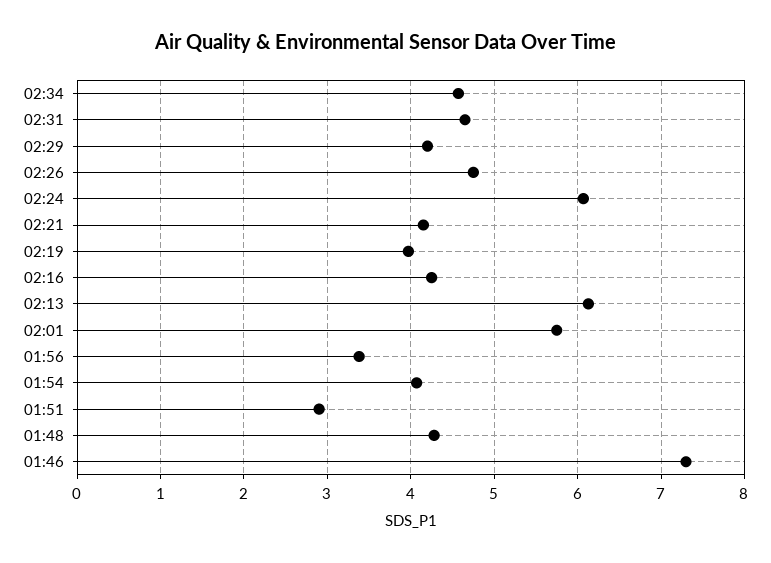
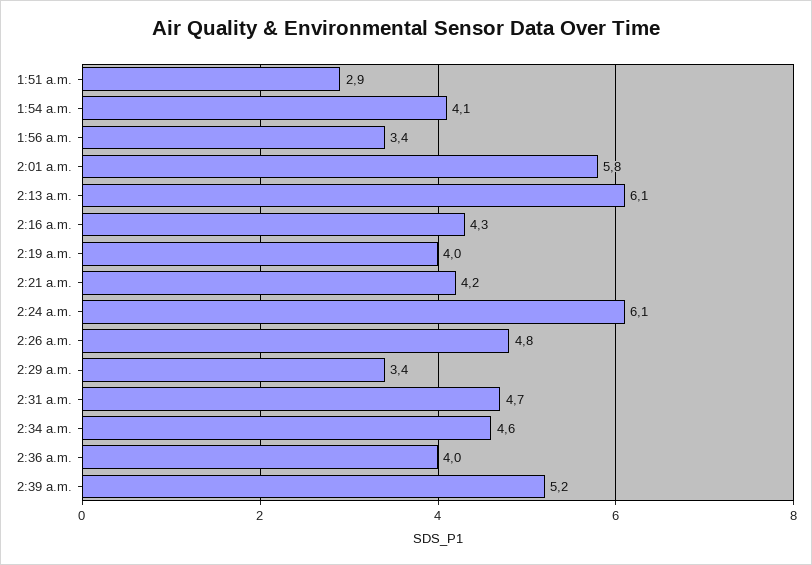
02:29: 4.2 -> 3.4
01:48: 4.3 -> none
01:46: 7.3 -> none
2:36 a.m.: none -> 4
2:39 a.m.: none -> 5.2

